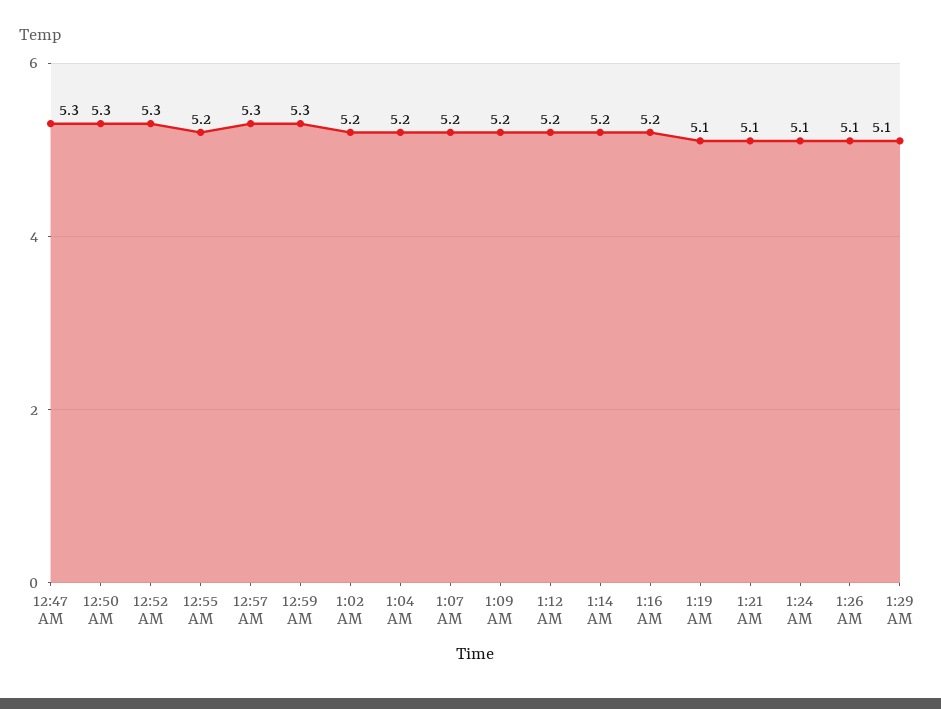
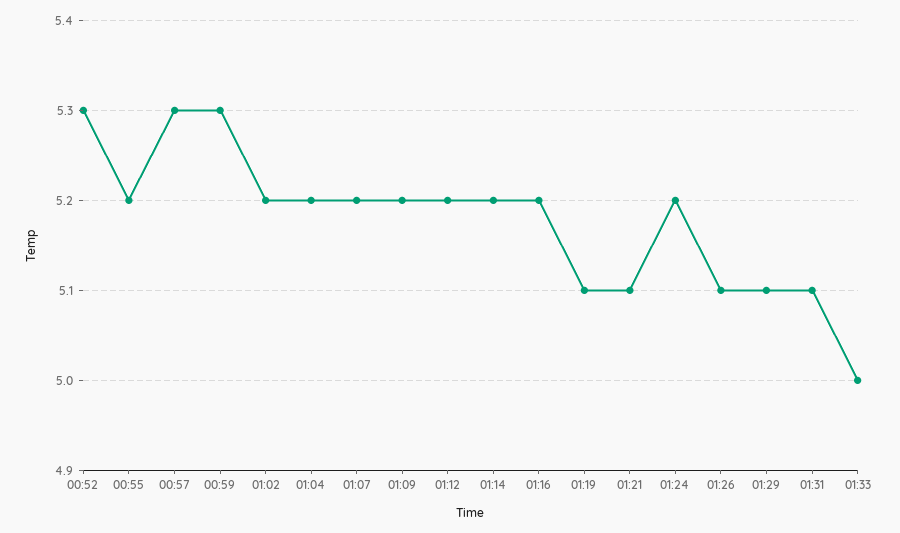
12:47 AM: 5.3 -> none
12:50 AM: 5.3 -> none
1:24 AM: 5.1 -> 5.2
01:31: none -> 5.1
01:33: none -> 5

